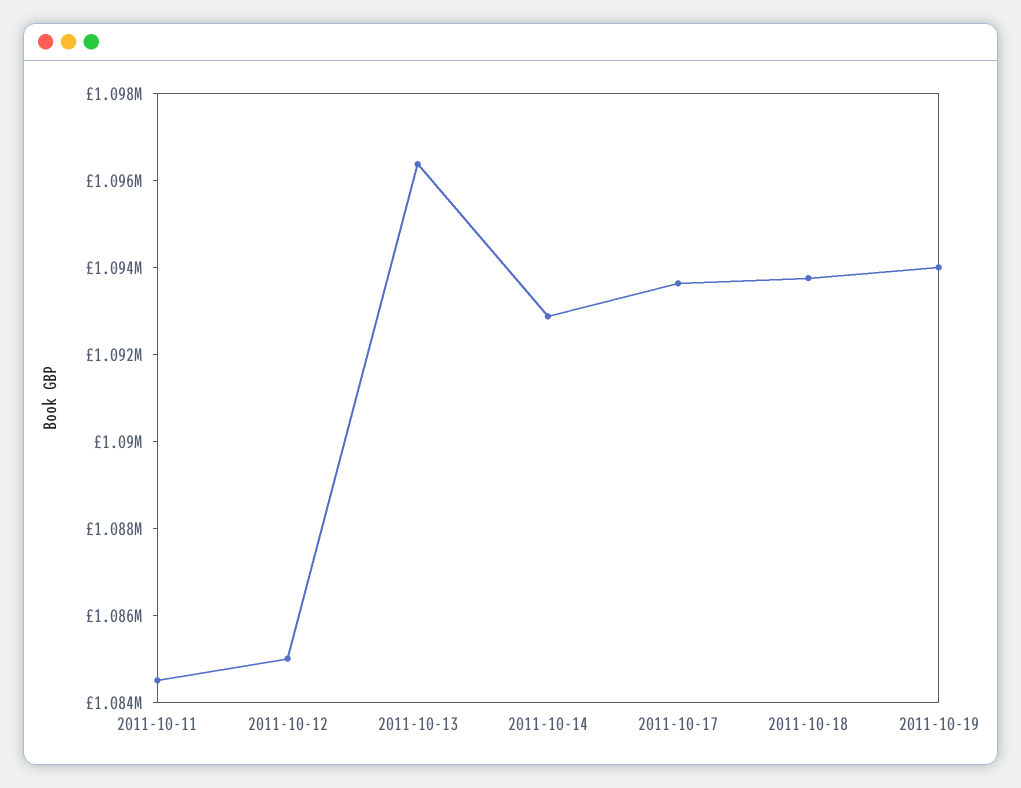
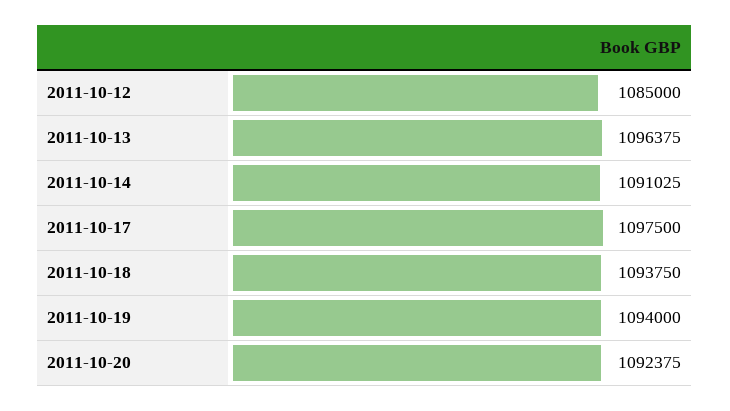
2011-10-11: 1084500 -> none
2011-10-14: 1093000 -> 1091025
2011-10-17: 1093500 -> 1097500
2011-10-20: none -> 1092375

